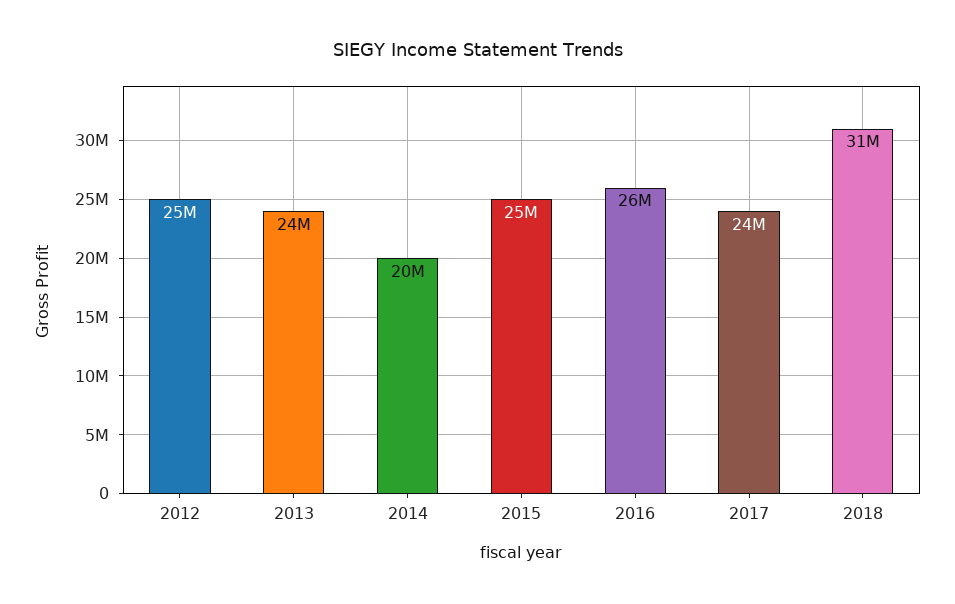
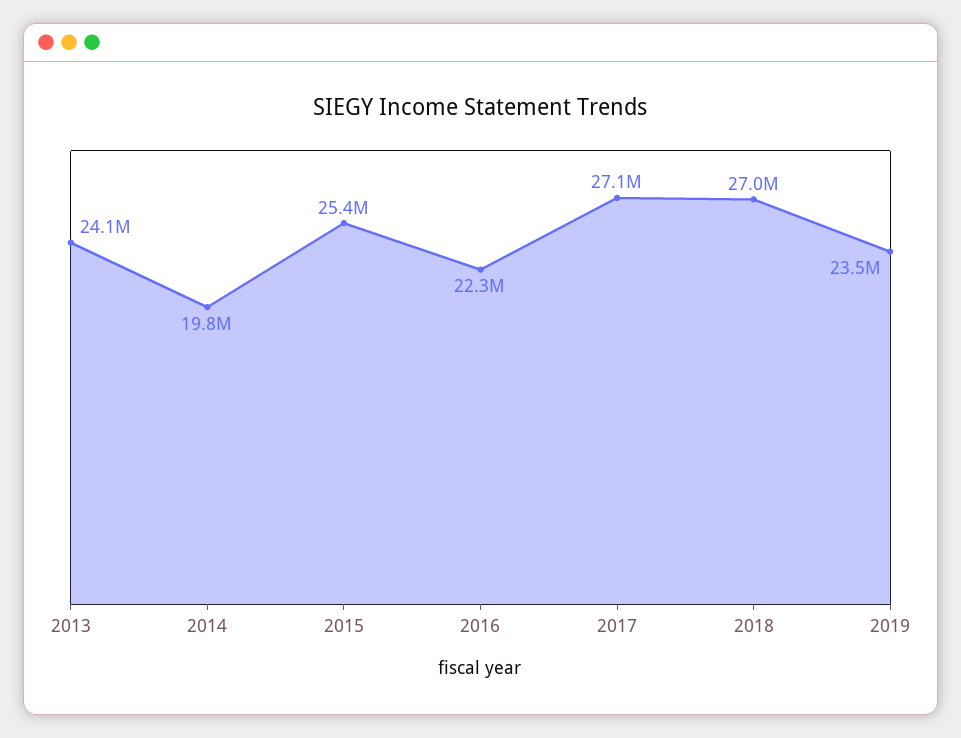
2012: 25000000 -> none
2016: 26000000 -> 22300000
2017: 24000000 -> 27100000
2018: 31000000 -> 27000000
2019: none -> 23500000

